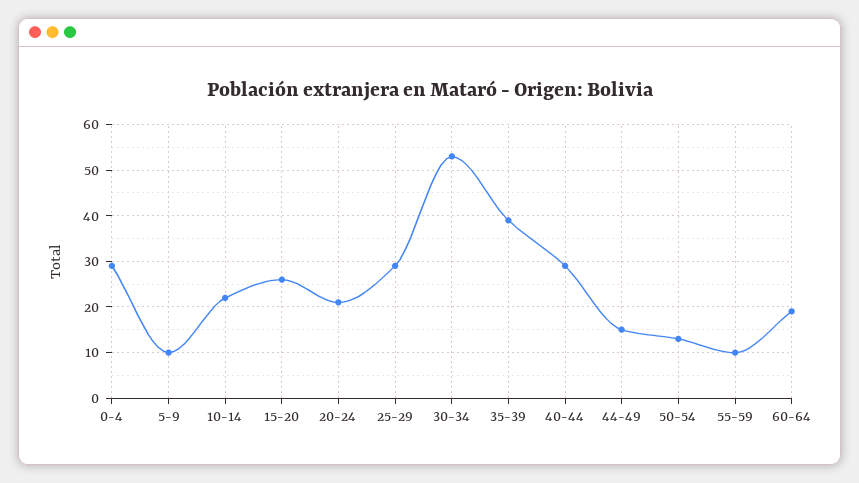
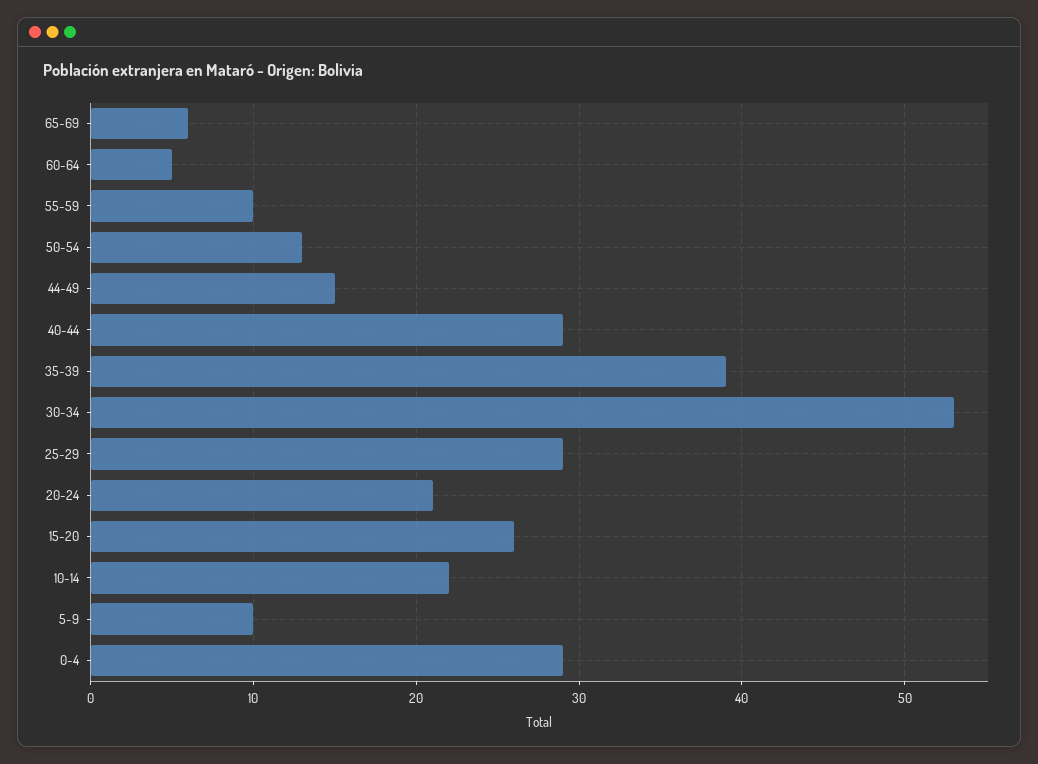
60-64: 20 -> 5
65-69: none -> 6

